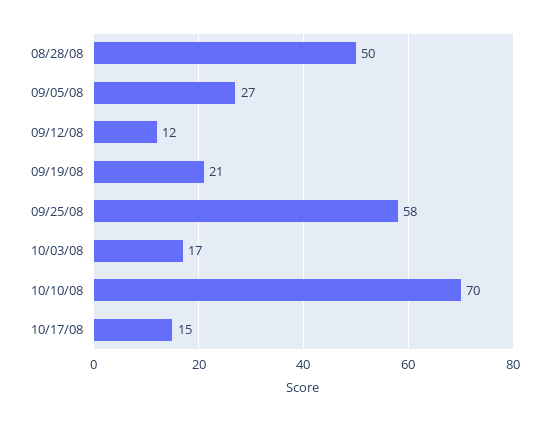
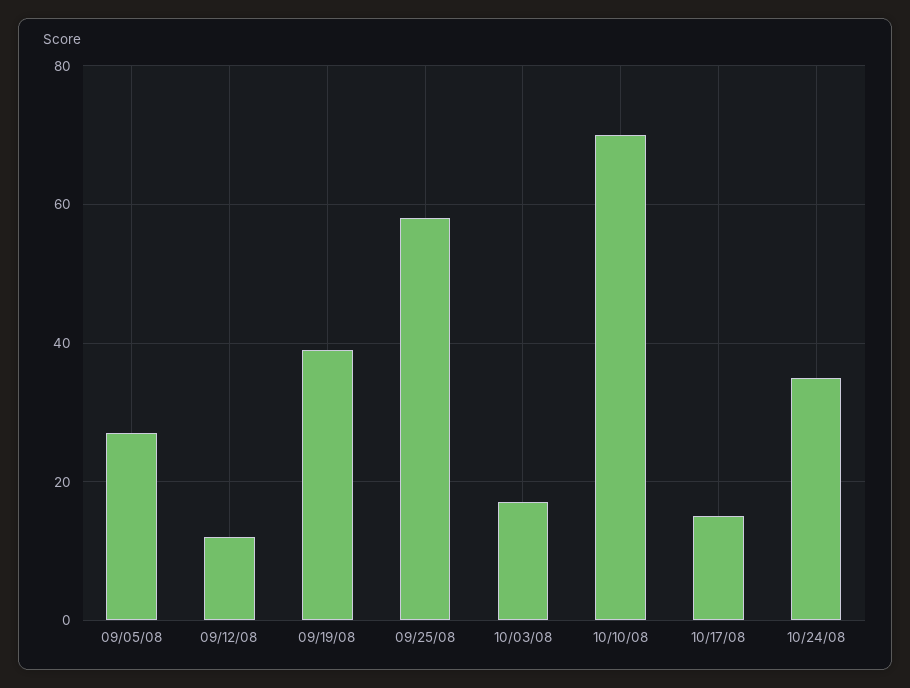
08/28/08: 50 -> none
09/19/08: 21 -> 40
10/24/08: none -> 35

